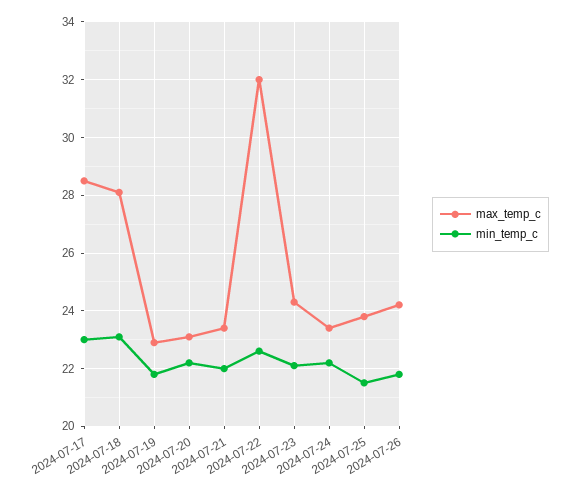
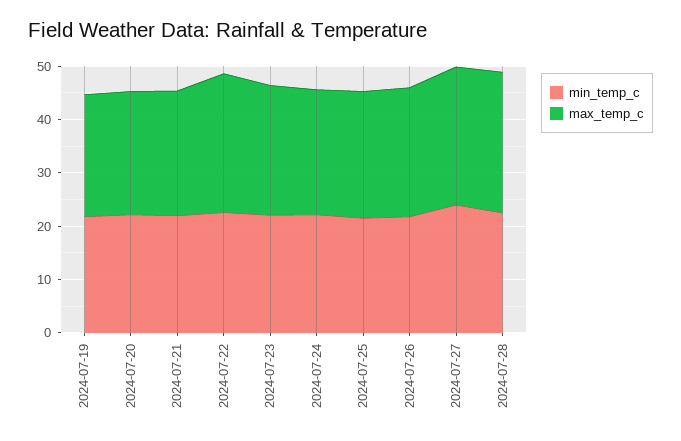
max_temp_c, 2024-07-17: 28.5 -> none
min_temp_c, 2024-07-17: 23 -> none
max_temp_c, 2024-07-18: 28 -> none
min_temp_c, 2024-07-18: 23 -> none
max_temp_c, 2024-07-22: 32 -> 26
min_temp_c, 2024-07-27: none -> 24
max_temp_c, 2024-07-27: none -> 26
min_temp_c, 2024-07-28: none -> 22
max_temp_c, 2024-07-28: none -> 26

